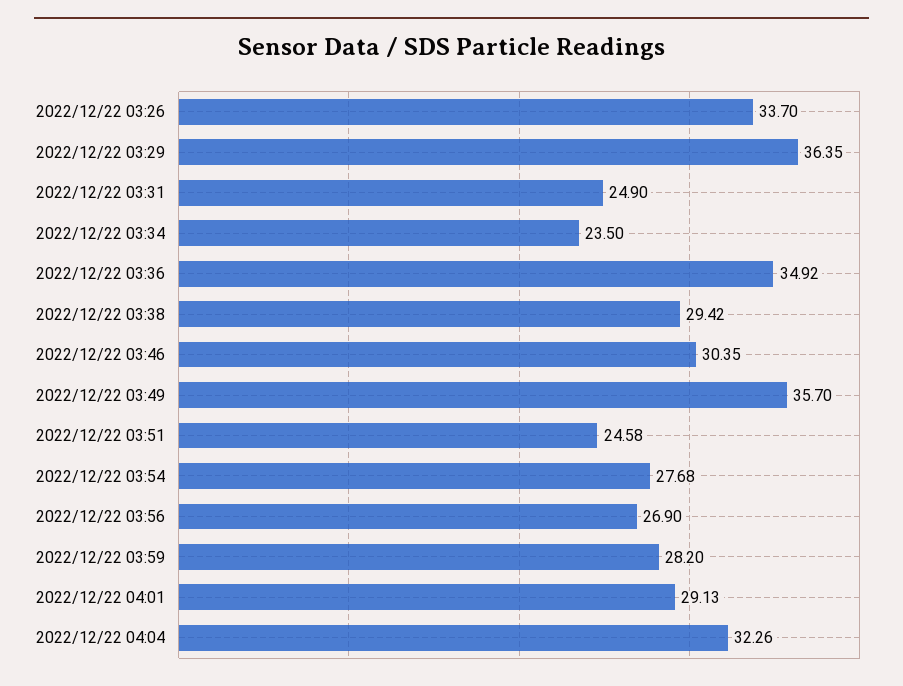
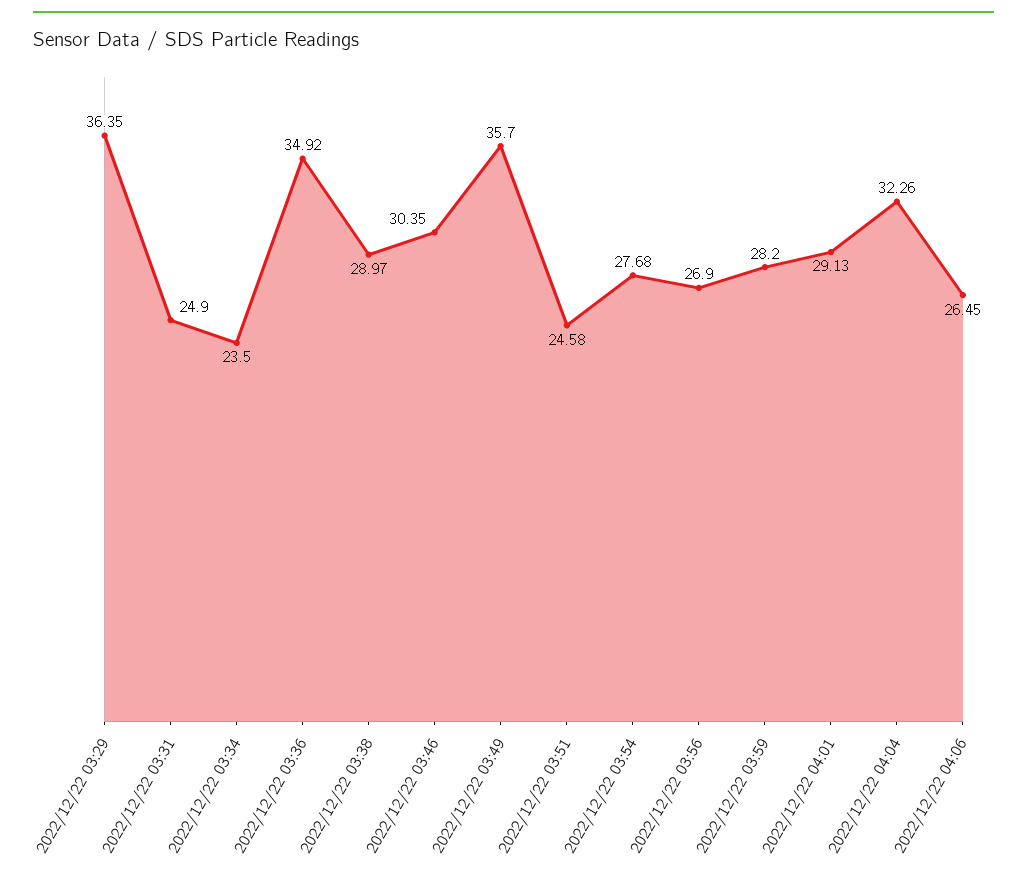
2022/12/22 03:26: 33.7 -> none
2022/12/22 03:38: 29.42 -> 28.97
2022/12/22 04:06: none -> 26.45

